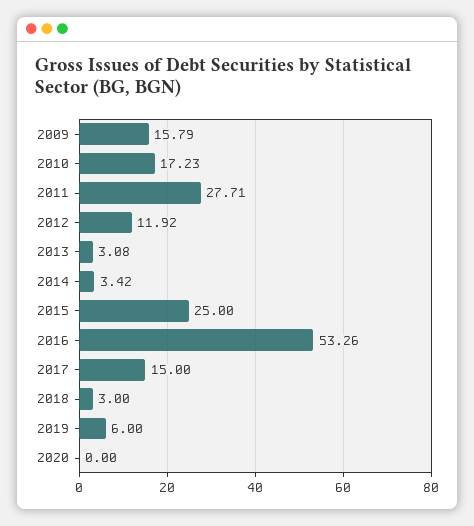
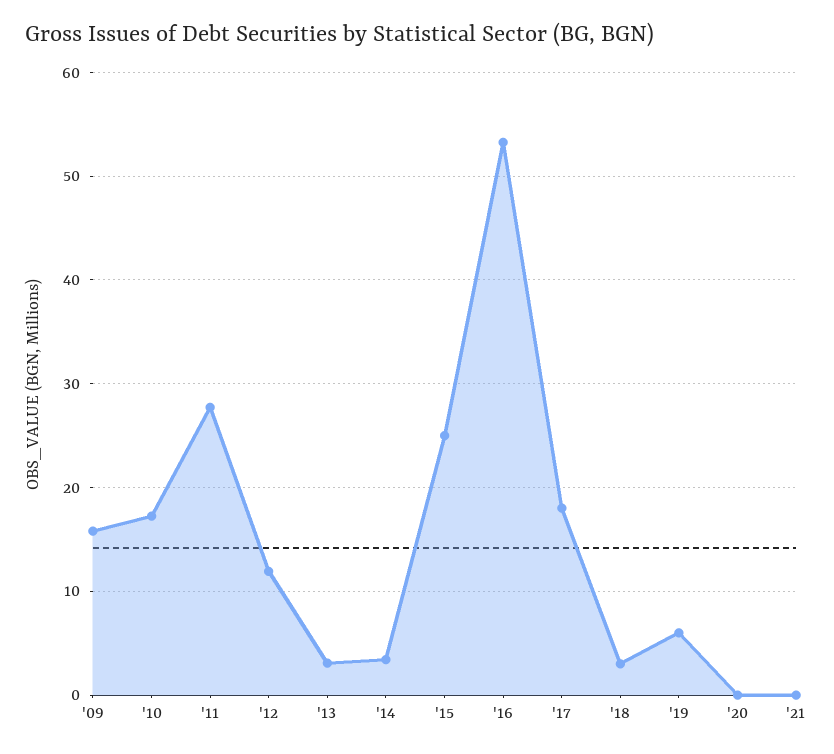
2017: 15 -> 18
'21: none -> 0

